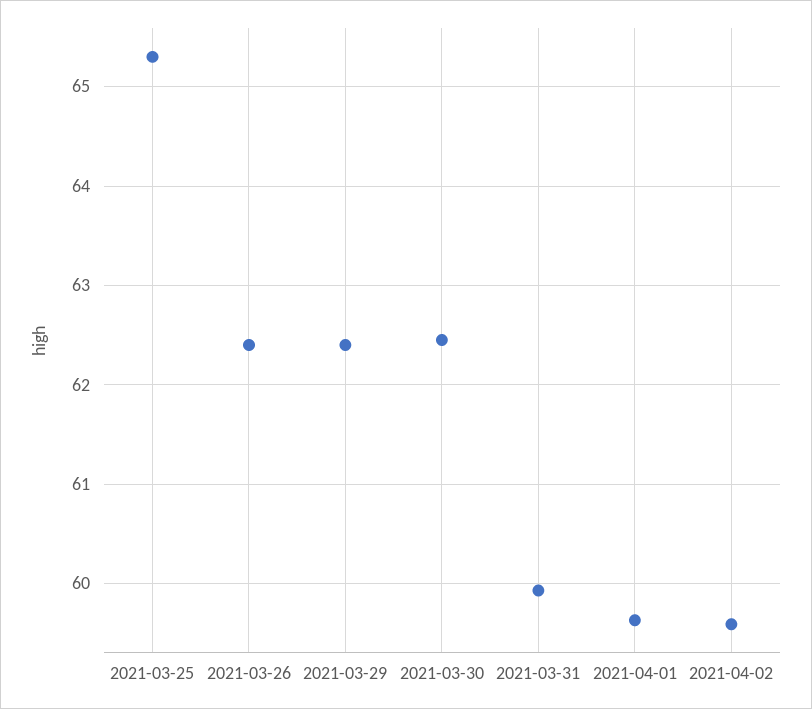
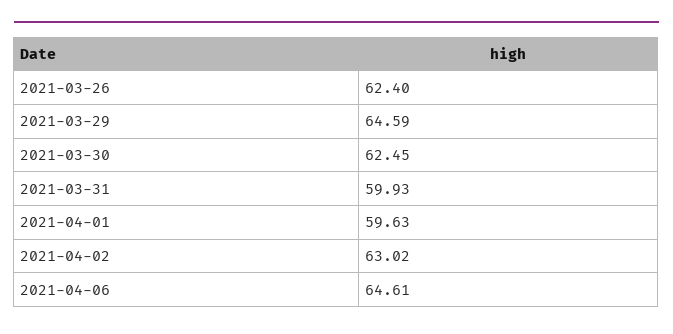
2021-03-25: 65.3 -> none
2021-03-29: 62.4 -> 64.59
2021-04-02: 59.6 -> 63.02
2021-04-06: none -> 64.61

